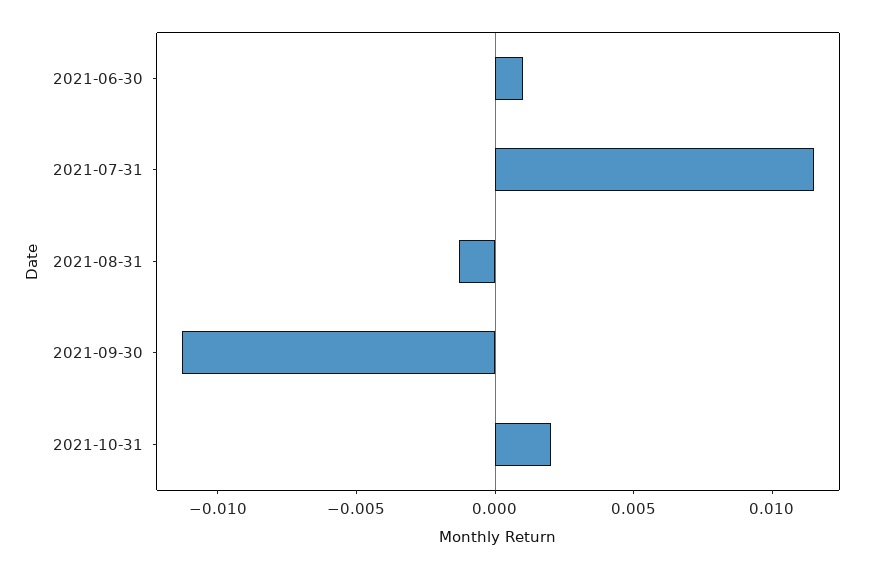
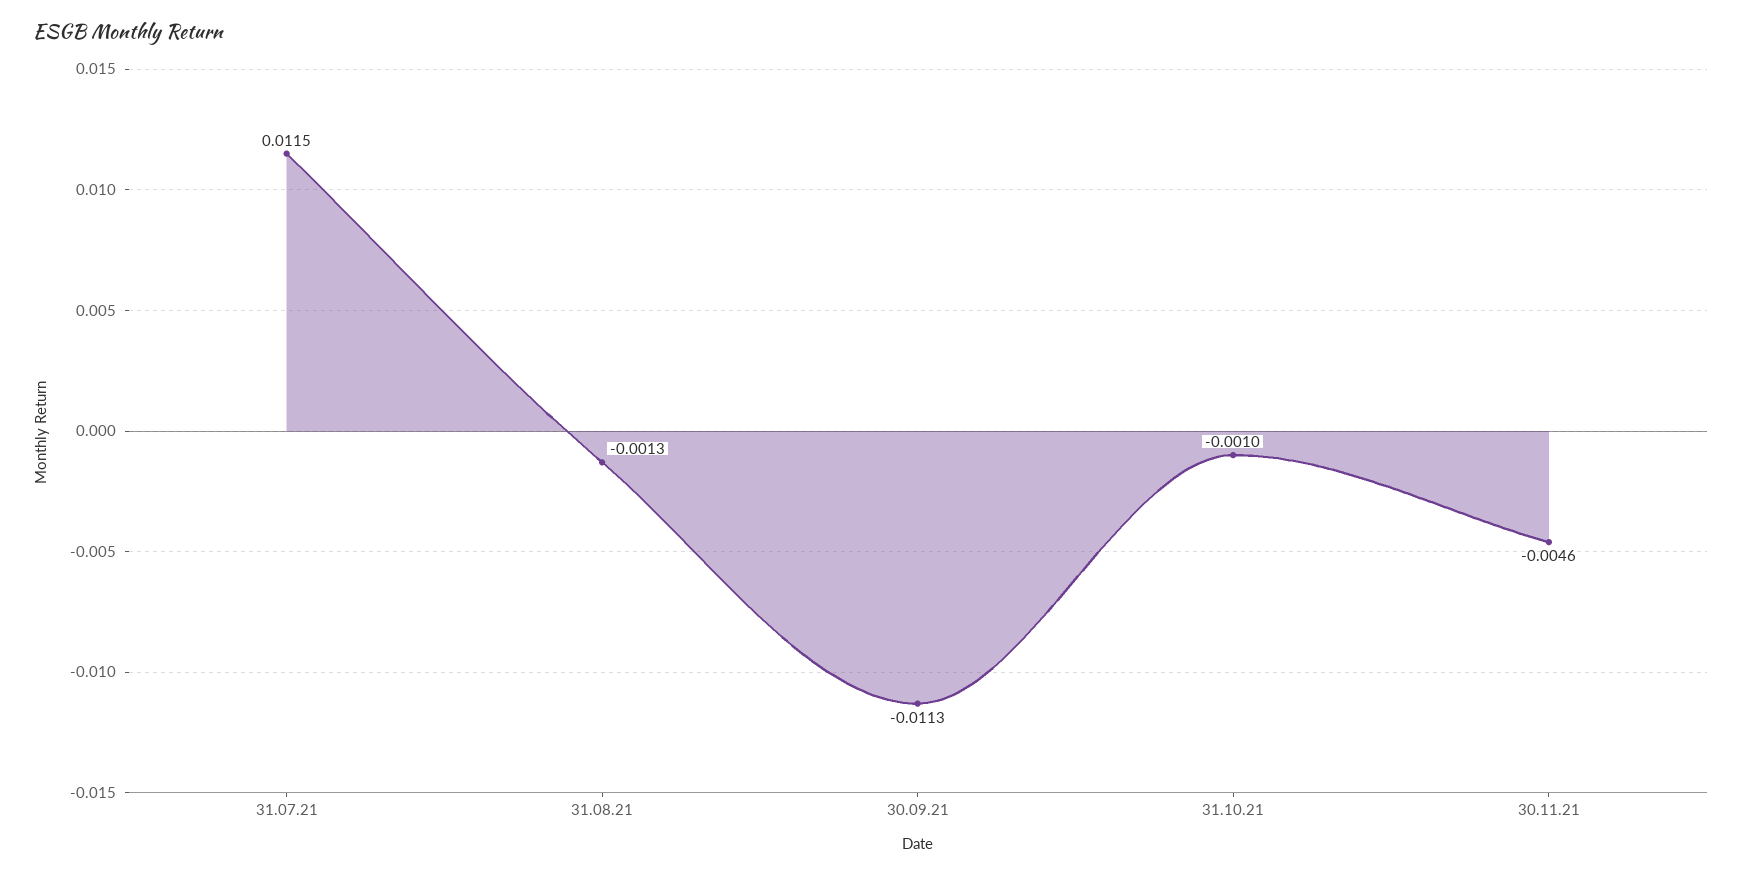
2021-06-30: 0.001 -> none
2021-10-31: 0.002 -> -0.001
30.11.21: none -> -0.0046

